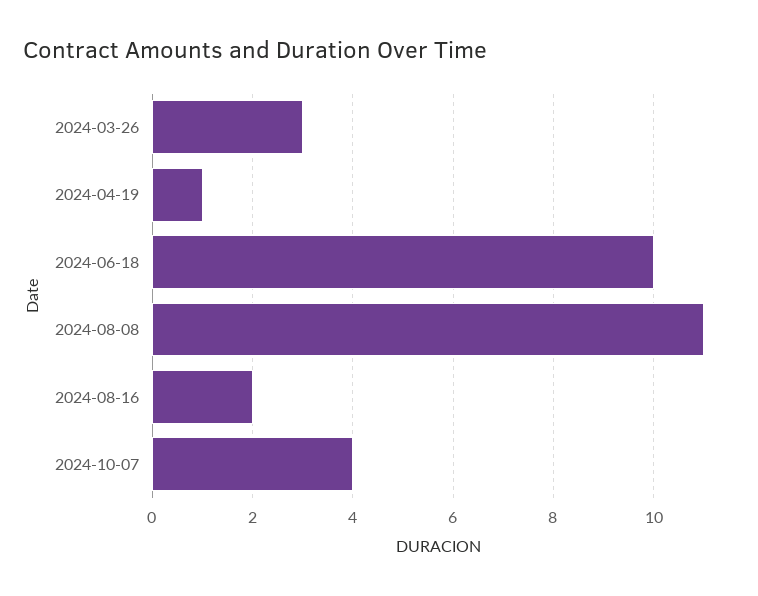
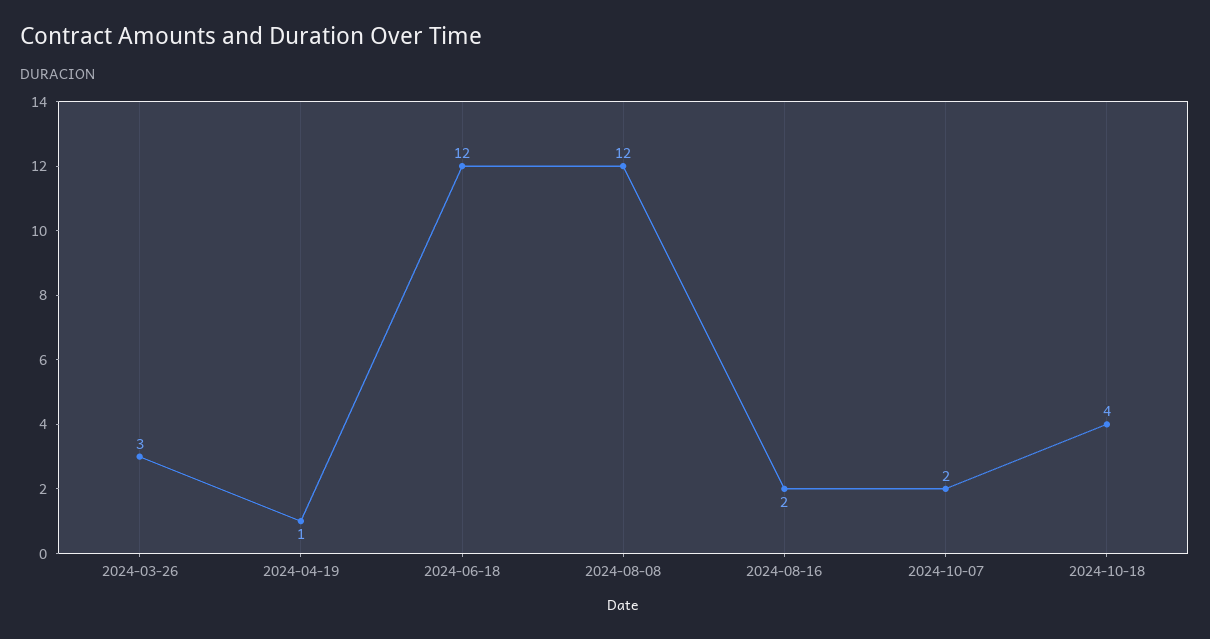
2024-06-18: 10 -> 12
2024-08-08: 11 -> 12
2024-10-07: 4 -> 2
2024-10-18: none -> 4

